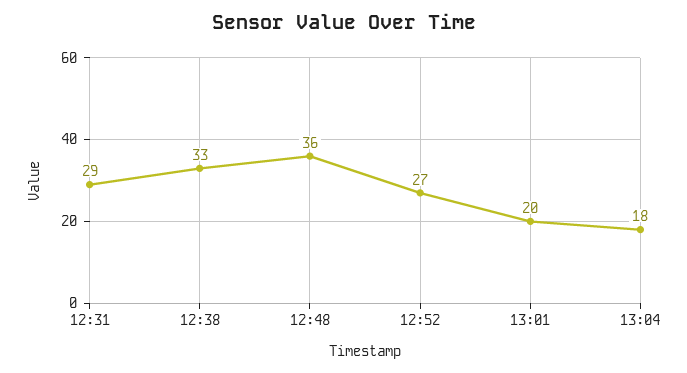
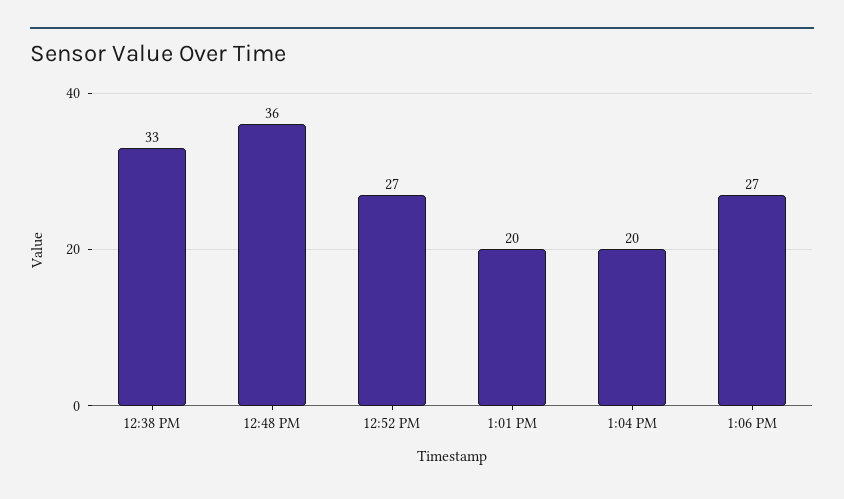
12:31: 29 -> none
13:04: 18 -> 20
1:06 PM: none -> 27

